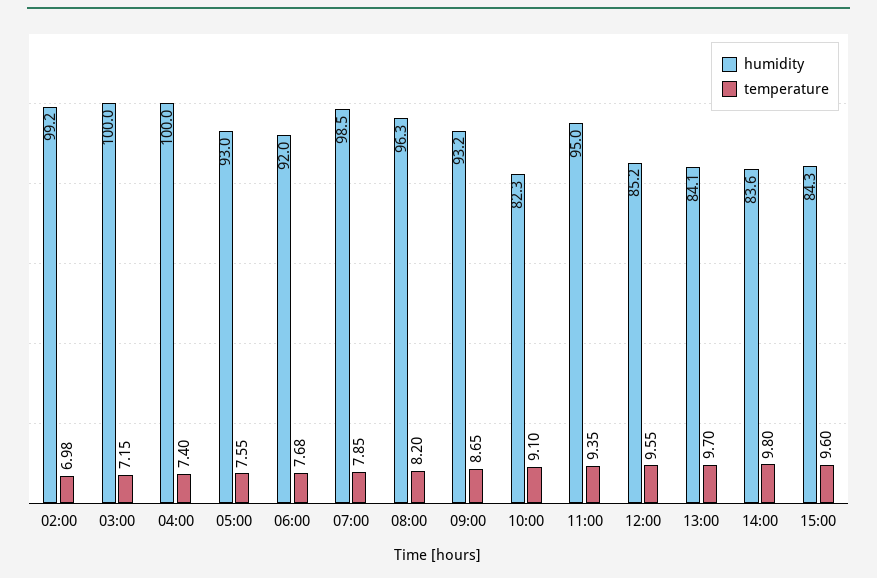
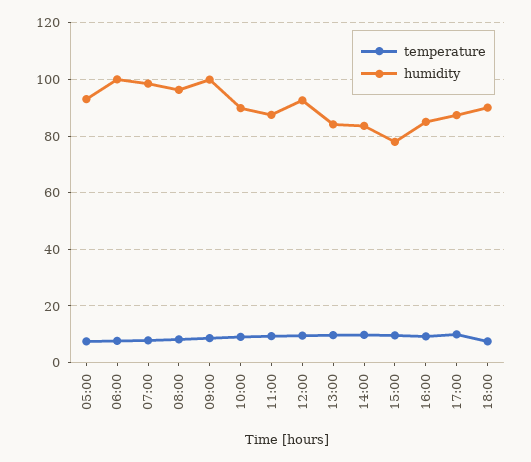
humidity, 02:00: 99.2 -> none
temperature, 02:00: 6.98 -> none
humidity, 03:00: 100 -> none
temperature, 03:00: 7.15 -> none
humidity, 04:00: 100 -> none
temperature, 04:00: 7.4 -> none
humidity, 06:00: 92 -> 100
humidity, 09:00: 93.2 -> 100
humidity, 10:00: 82.3 -> 90
humidity, 11:00: 95 -> 87.5
humidity, 12:00: 85.2 -> 92.5
humidity, 15:00: 84.3 -> 77.5
temperature, 16:00: none -> 10
humidity, 16:00: none -> 85
temperature, 17:00: none -> 10
humidity, 17:00: none -> 87.5
temperature, 18:00: none -> 7.5
humidity, 18:00: none -> 90

